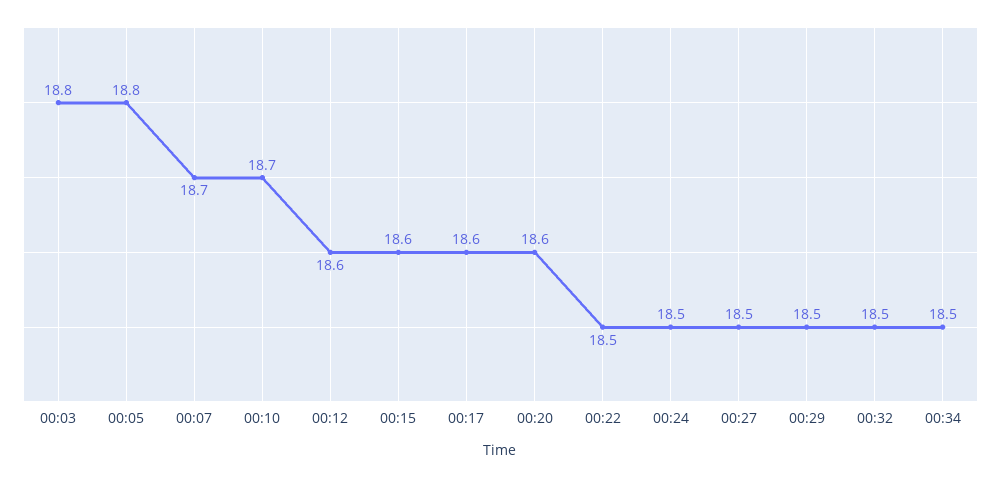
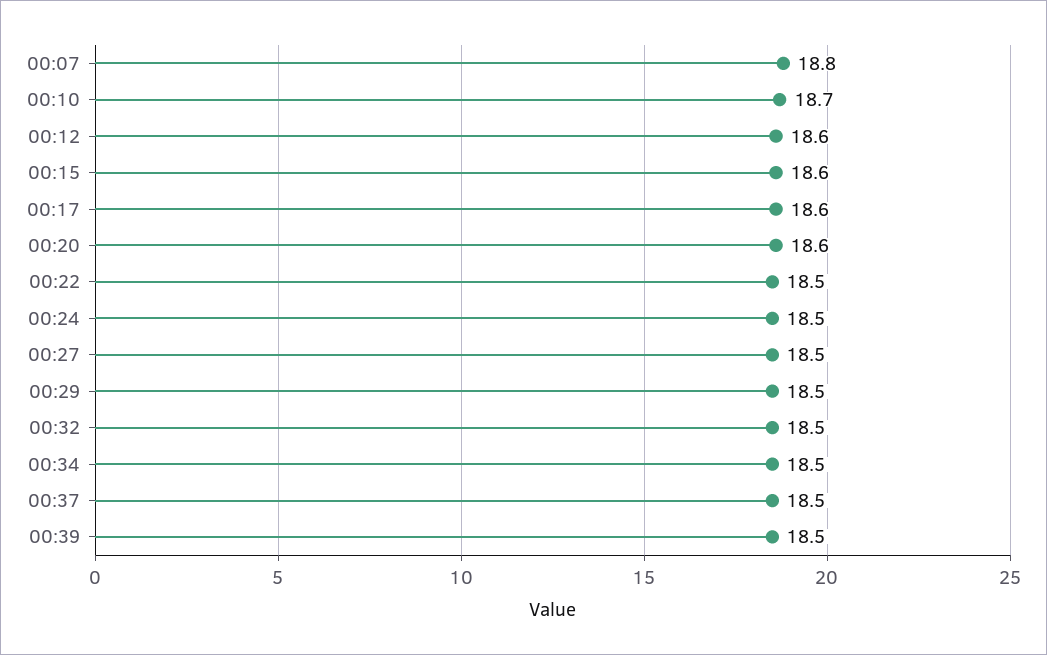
00:03: 18.8 -> none
00:05: 18.8 -> none
00:07: 18.7 -> 18.8
00:37: none -> 18.5
00:39: none -> 18.5

